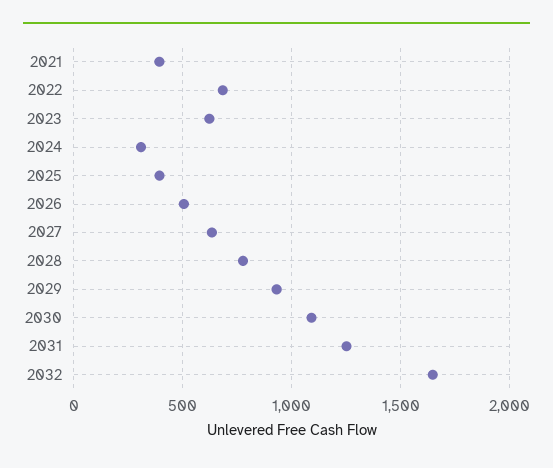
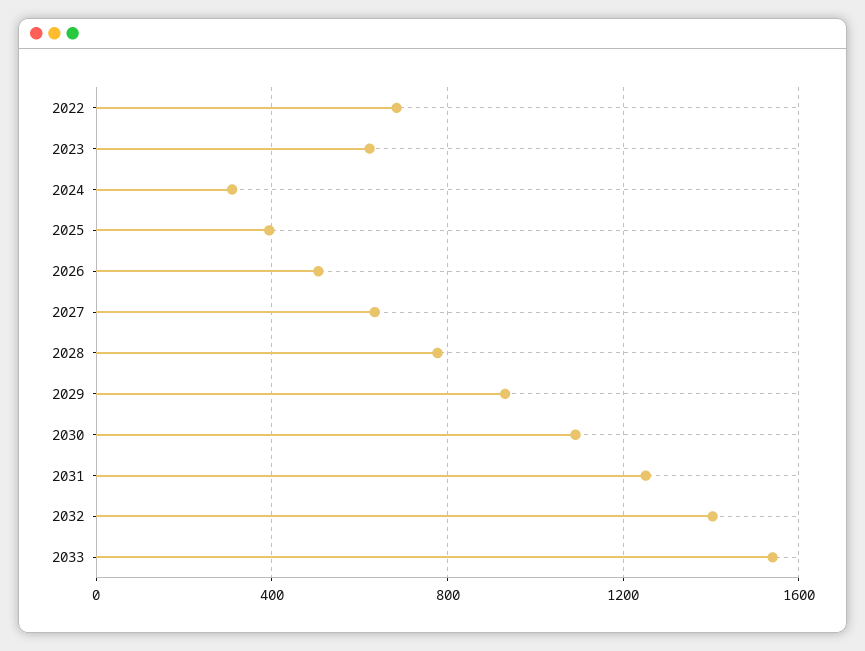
2021: 400 -> none
2032: 1650 -> 1400
2033: none -> 1550

